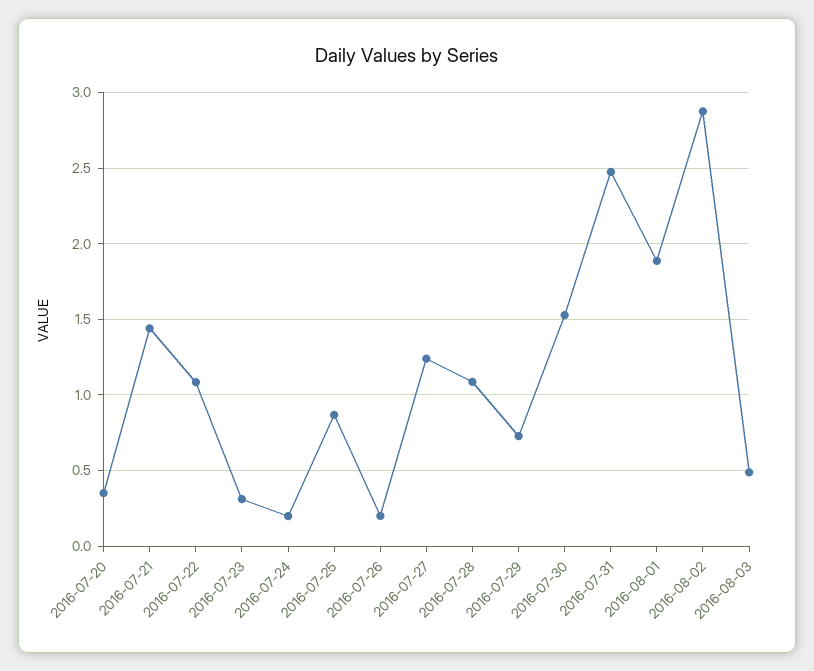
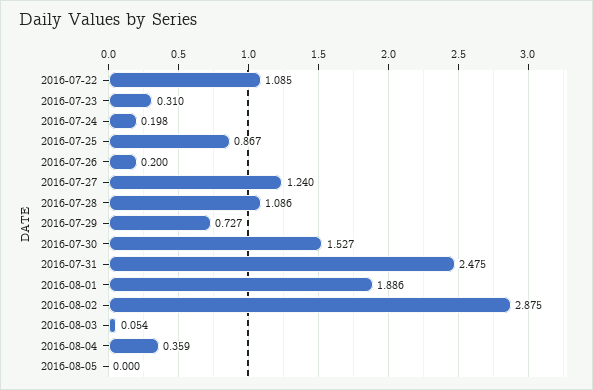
2016-07-20: 0.35 -> none
2016-07-21: 1.45 -> none
2016-08-03: 0.5 -> 0.054
2016-08-04: none -> 0.359
2016-08-05: none -> 0

